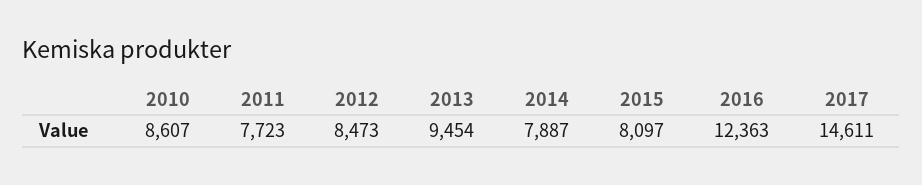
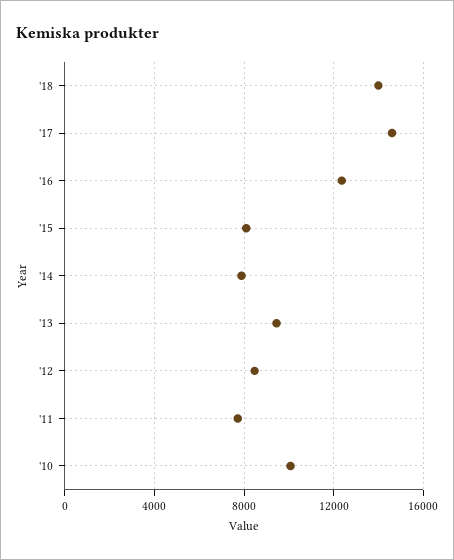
2010: 8607 -> 10000
'18: none -> 14000

